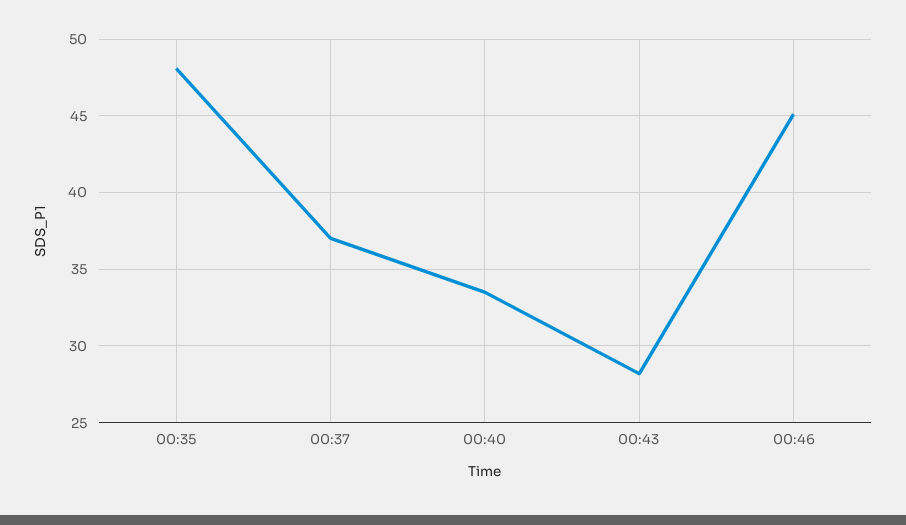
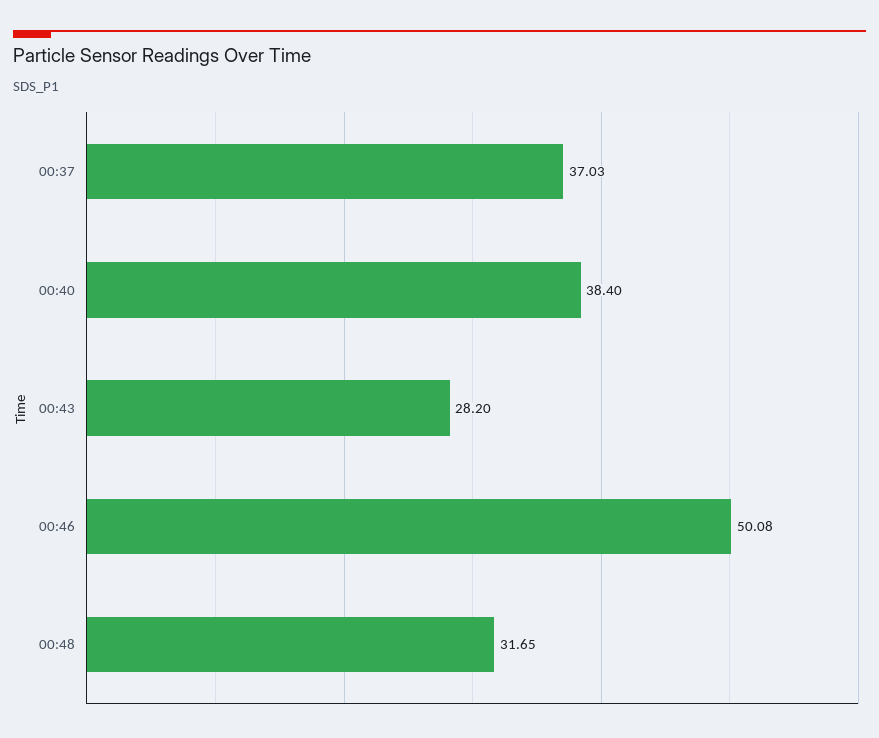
00:35: 48 -> none
00:40: 33.5 -> 38.4
00:46: 45 -> 50.08
00:48: none -> 31.65

